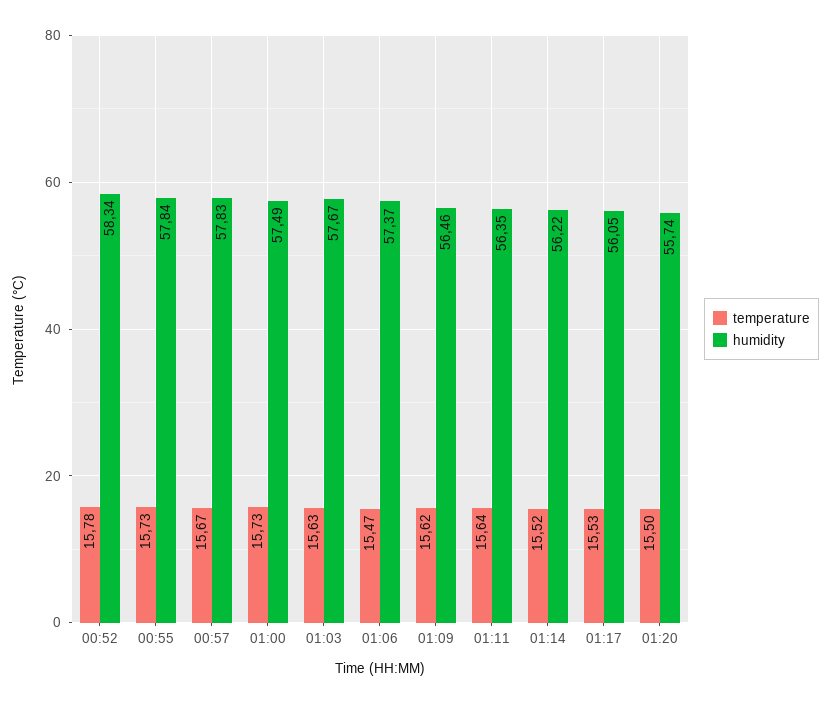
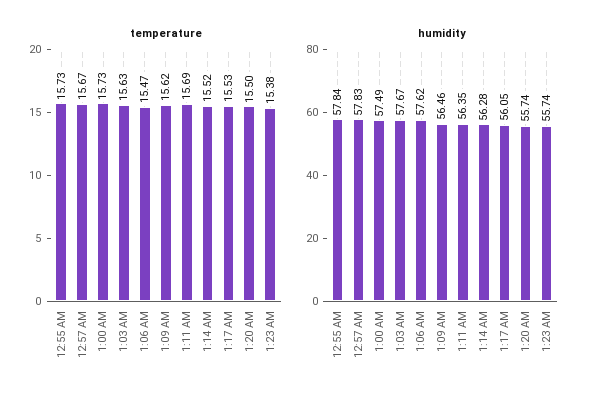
temperature, 00:52: 15.78 -> none
humidity, 00:52: 58.34 -> none
humidity, 01:06: 57.37 -> 57.62
temperature, 01:11: 15.64 -> 15.69
humidity, 01:14: 56.22 -> 56.28
temperature, 1:23 AM: none -> 15.38
humidity, 1:23 AM: none -> 55.74

